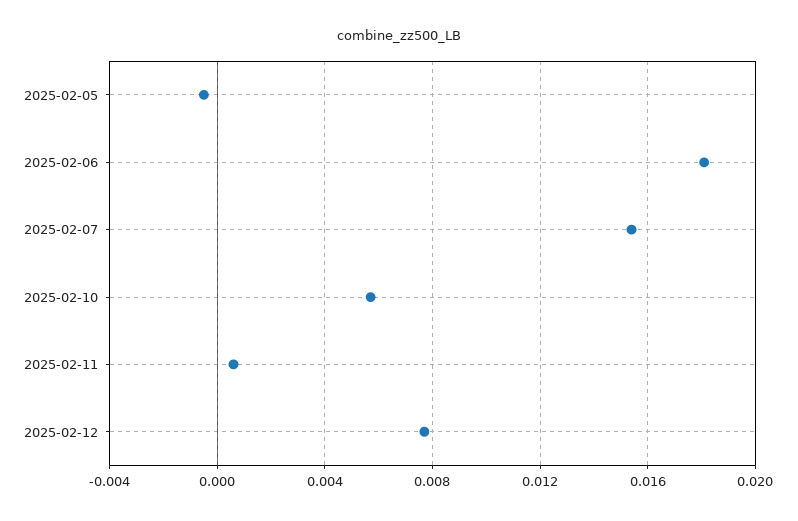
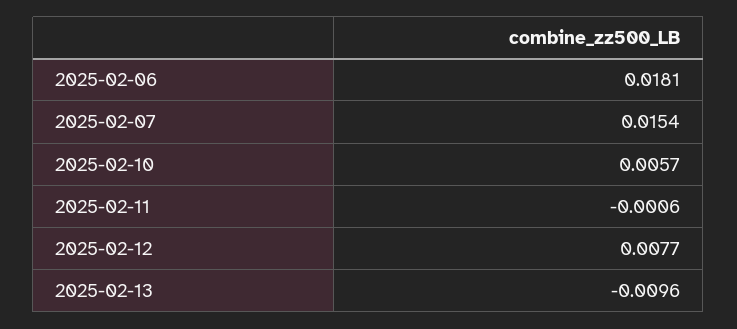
2025-02-05: -0.0005 -> none
2025-02-11: 0.0005 -> -0.0006
2025-02-13: none -> -0.0096

